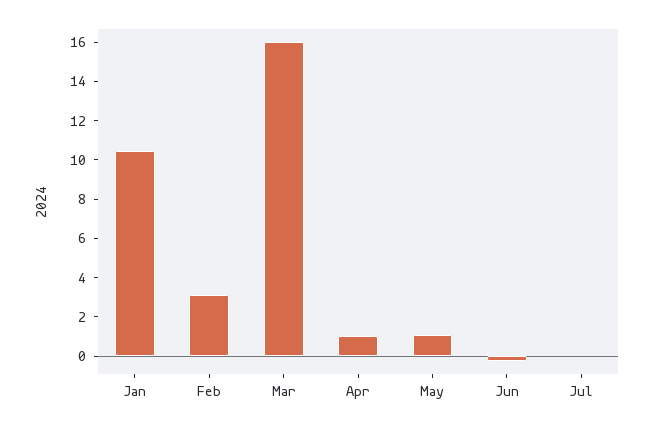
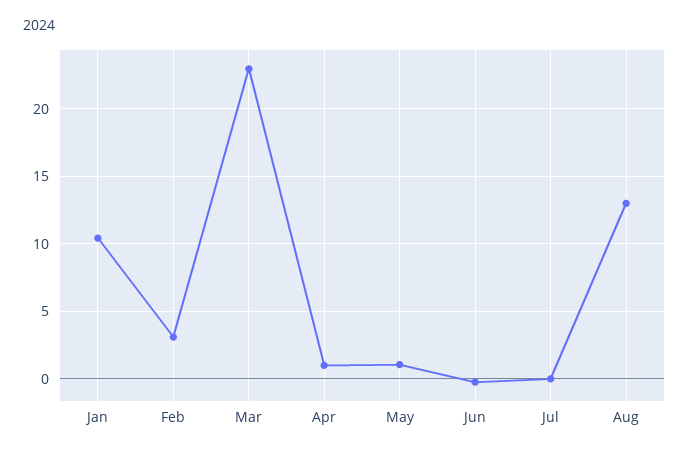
Mar: 16 -> 23
Aug: none -> 13

